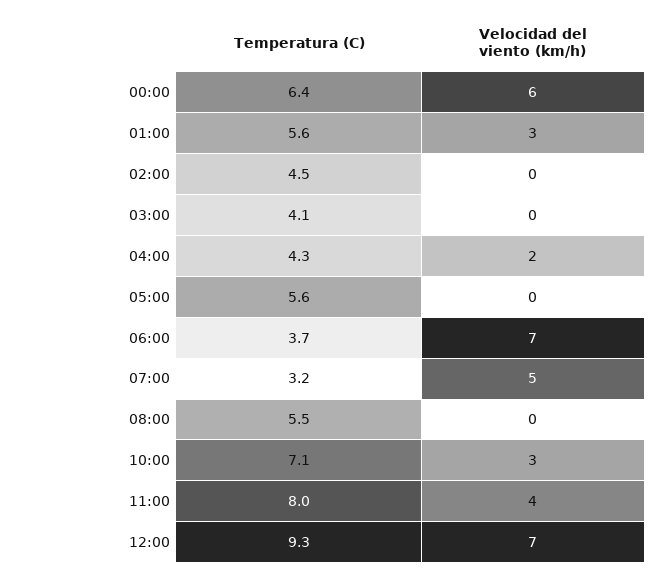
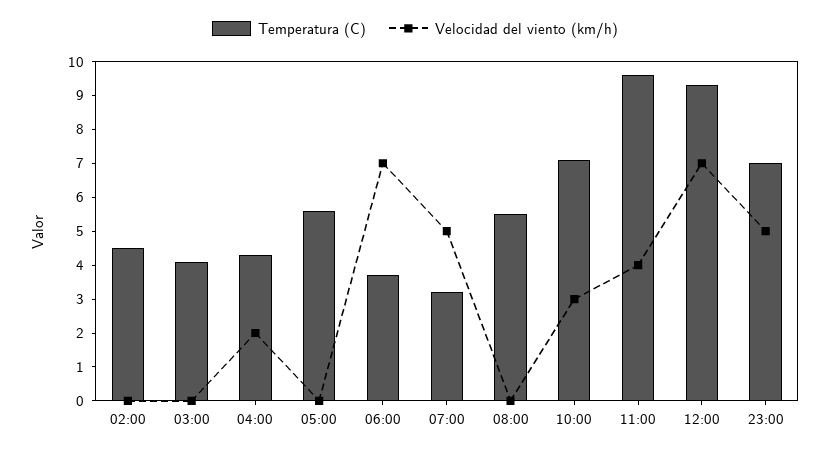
Temperatura (C), 00:00: 6.4 -> none
Velocidad del viento (km/h), 00:00: 6 -> none
Temperatura (C), 01:00: 5.6 -> none
Velocidad del viento (km/h), 01:00: 3 -> none
Temperatura (C), 11:00: 8 -> 9.5
Temperatura (C), 23:00: none -> 7
Velocidad del viento (km/h), 23:00: none -> 5

